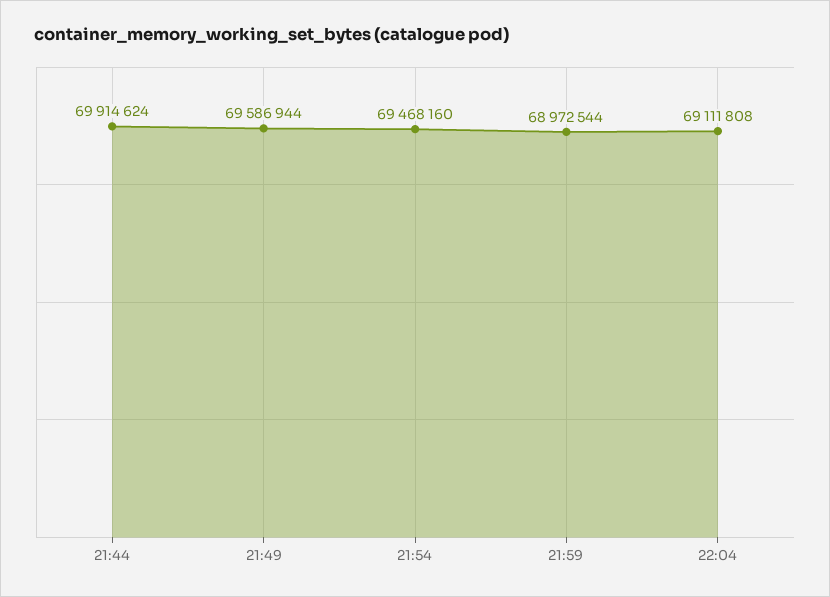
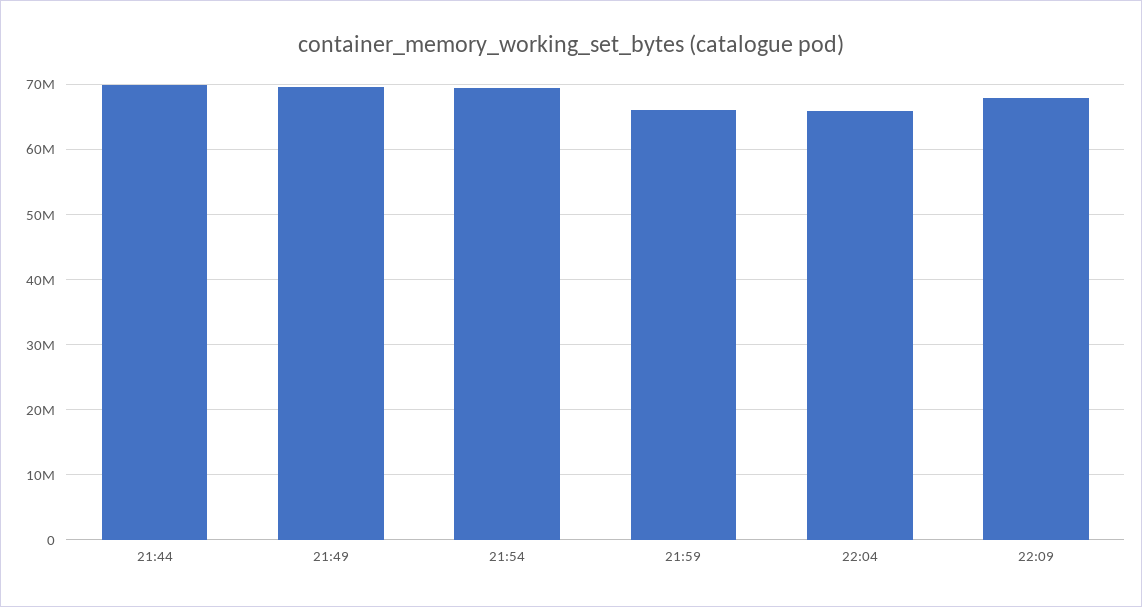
21:59: 68972544 -> 66000000
22:04: 69111808 -> 66000000
22:09: none -> 68000000

